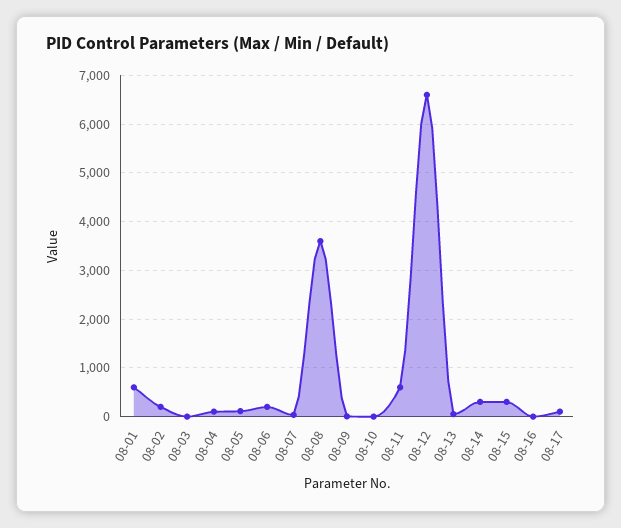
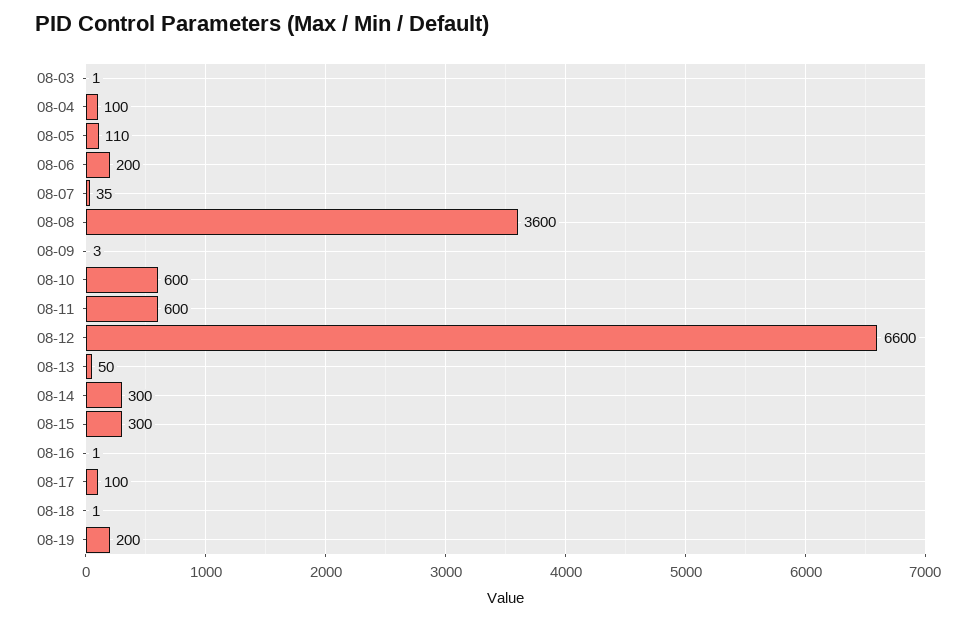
08-01: 600 -> none
08-02: 200 -> none
08-10: 0 -> 600
08-18: none -> 1
08-19: none -> 200

